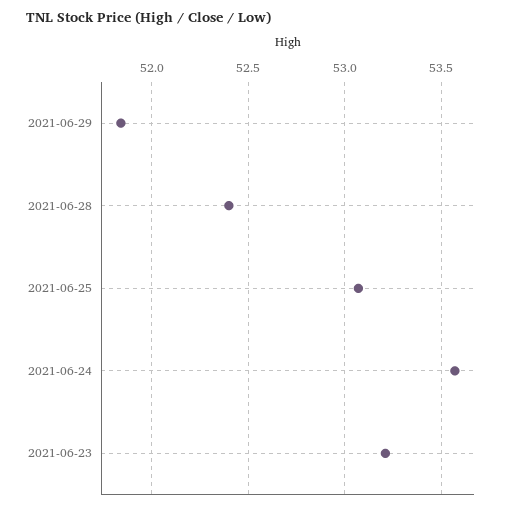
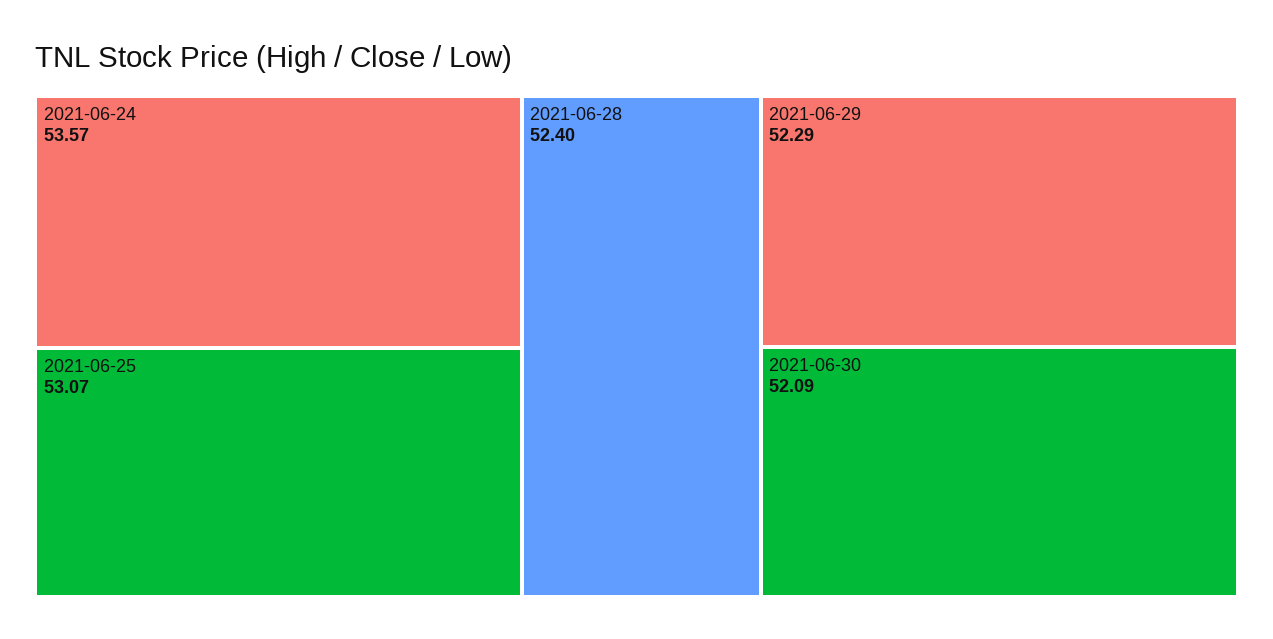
2021-06-29: 51.85 -> 52.29
2021-06-23: 53.2 -> none
2021-06-30: none -> 52.09

